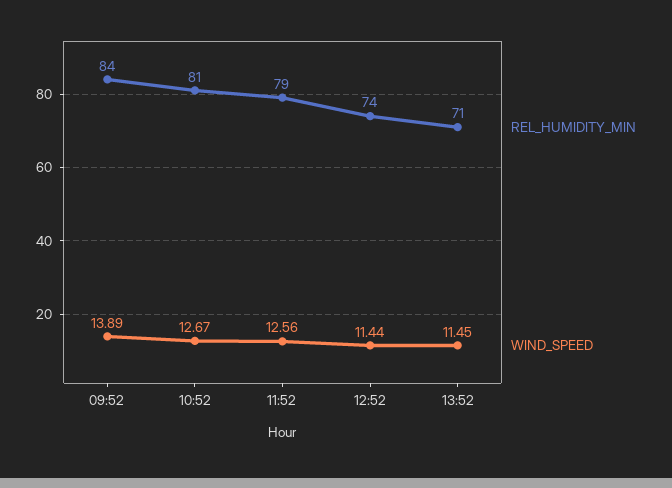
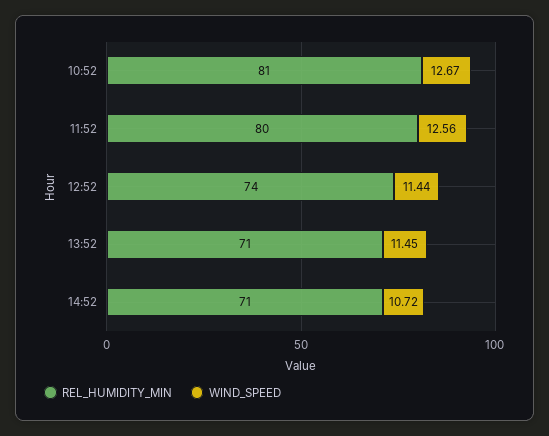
REL_HUMIDITY_MIN, 09:52: 84 -> none
WIND_SPEED, 09:52: 13.89 -> none
REL_HUMIDITY_MIN, 11:52: 79 -> 80
REL_HUMIDITY_MIN, 14:52: none -> 71
WIND_SPEED, 14:52: none -> 10.72

